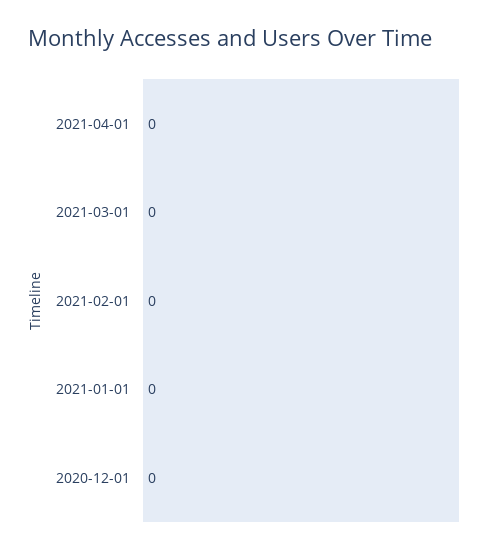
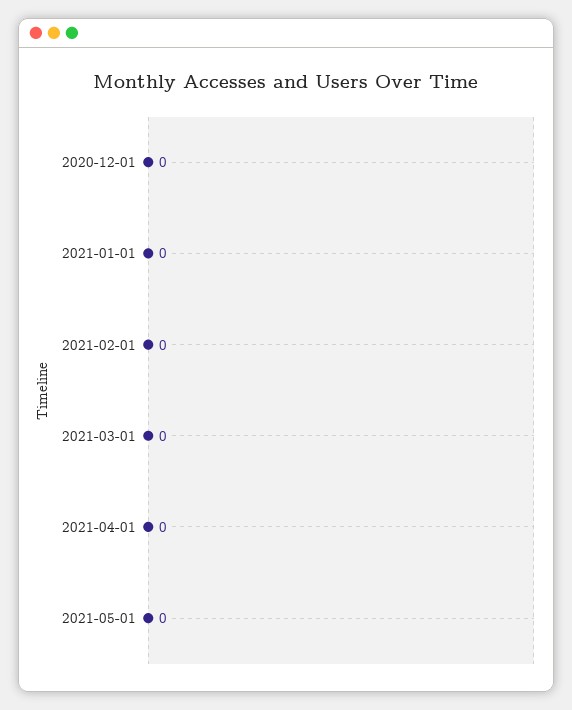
2021-05-01: none -> 0

